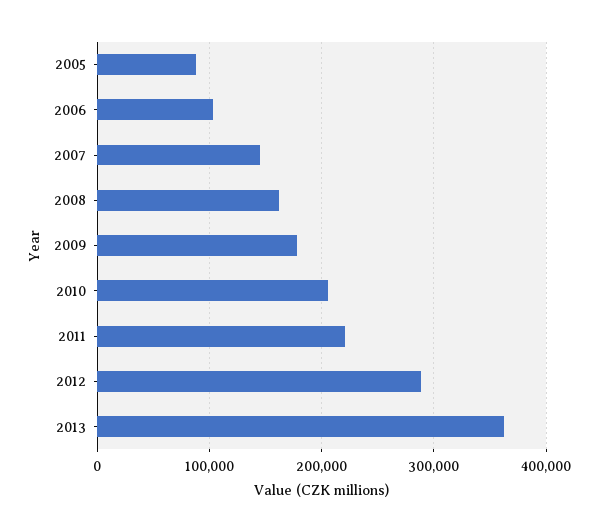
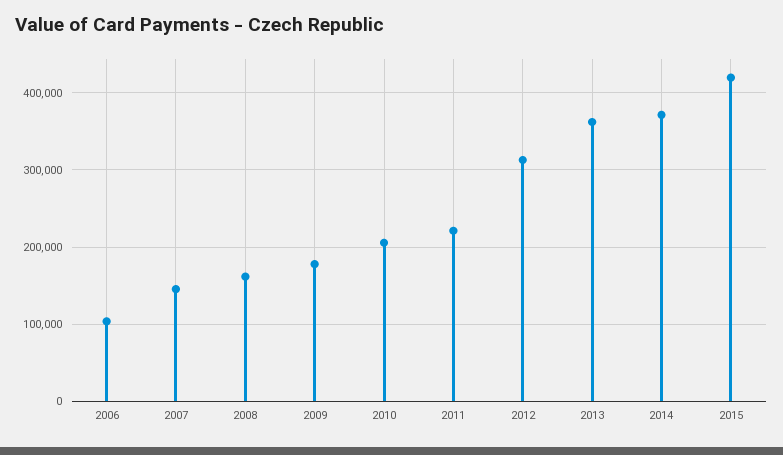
2005: 90000 -> none
2012: 290000 -> 310000
2014: none -> 370000
2015: none -> 420000

